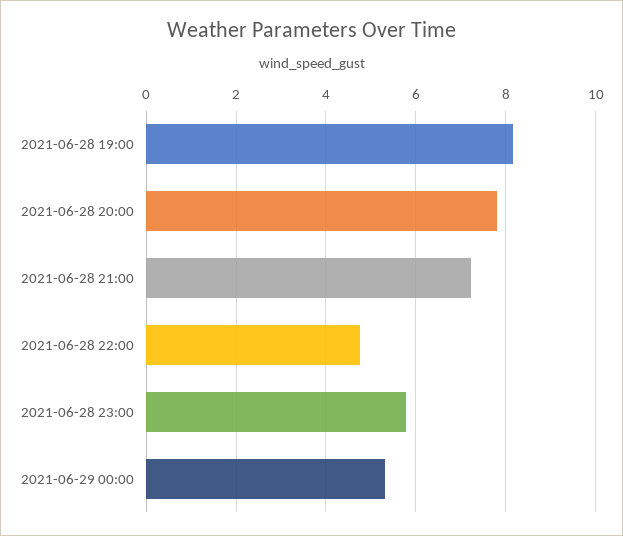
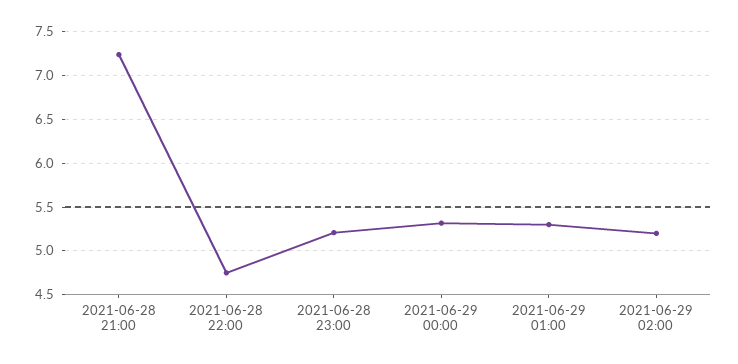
2021-06-28 19:00: 8.2 -> none
2021-06-28 20:00: 7.8 -> none
2021-06-28 23:00: 5.8 -> 5.2
2021-06-29 01:00: none -> 5.3
2021-06-29 02:00: none -> 5.2

